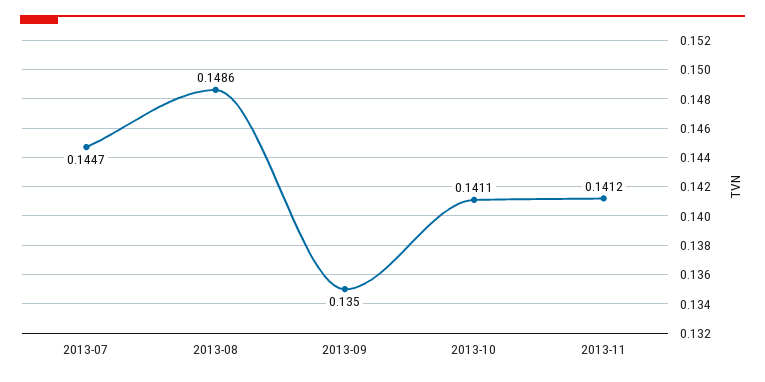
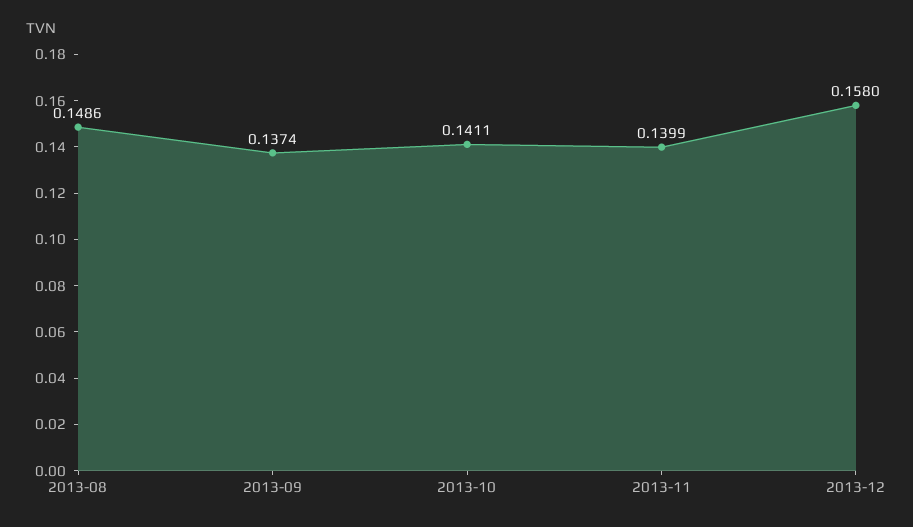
2013-07: 0.1447 -> none
2013-09: 0.135 -> 0.1374
2013-11: 0.1412 -> 0.1399
2013-12: none -> 0.158

